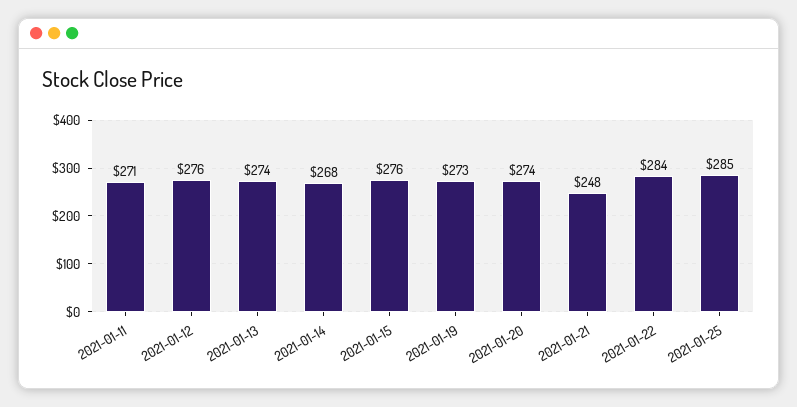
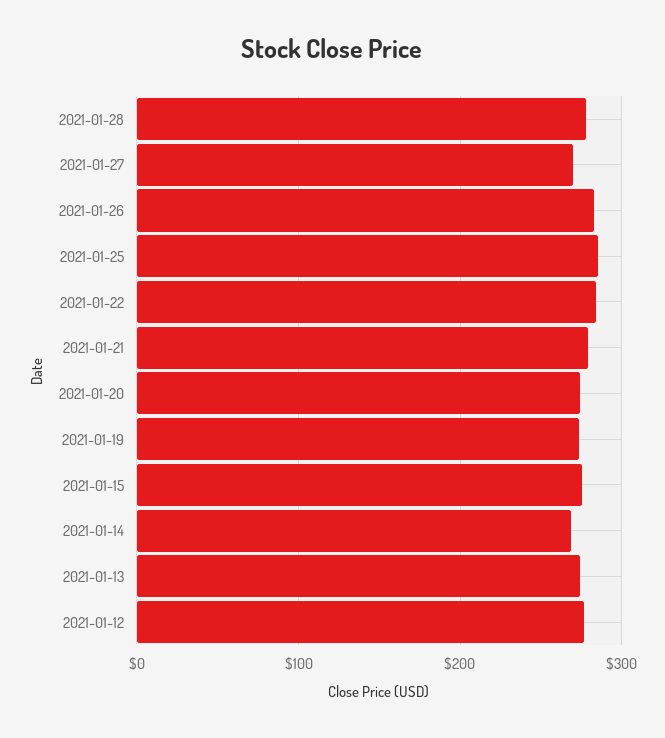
2021-01-11: 271 -> none
2021-01-21: 248 -> 280
2021-01-28: none -> 280
2021-01-27: none -> 270
2021-01-26: none -> 280

